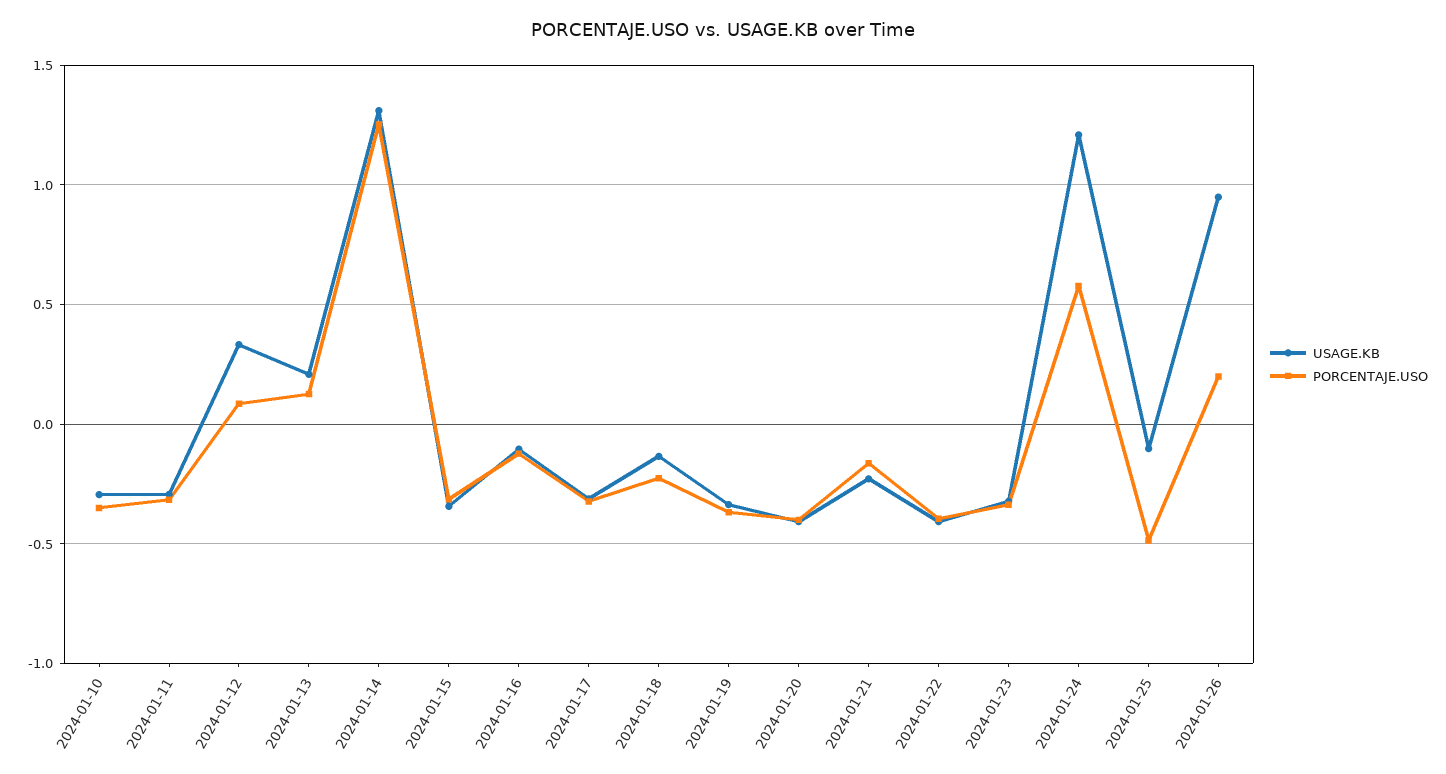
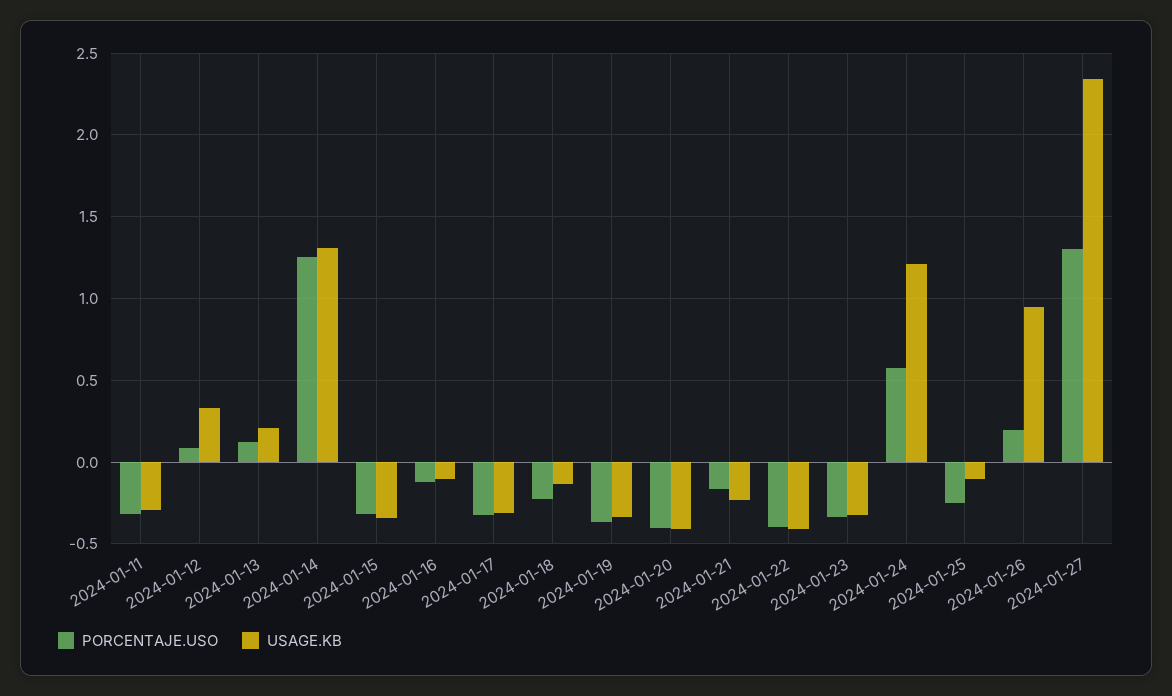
USAGE.KB, 2024-01-10: -0.3 -> none
PORCENTAJE.USO, 2024-01-10: -0.35 -> none
PORCENTAJE.USO, 2024-01-25: -0.5 -> -0.25
PORCENTAJE.USO, 2024-01-27: none -> 1.3
USAGE.KB, 2024-01-27: none -> 2.35

